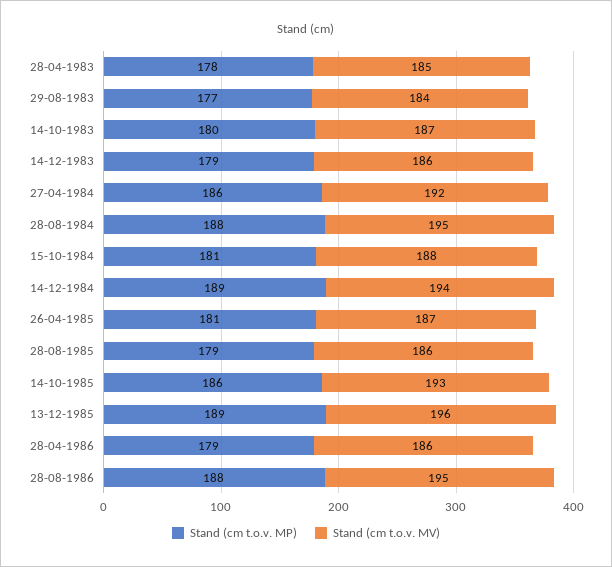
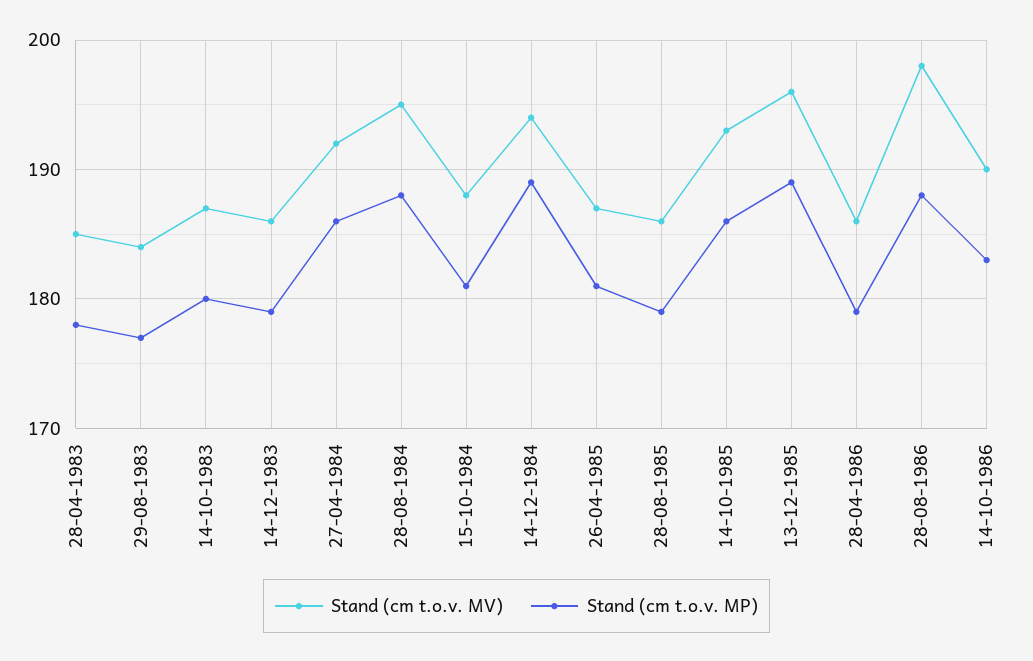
Stand (cm t.o.v. MV), 28-08-1986: 195 -> 198
Stand (cm t.o.v. MV), 14-10-1986: none -> 190
Stand (cm t.o.v. MP), 14-10-1986: none -> 183

